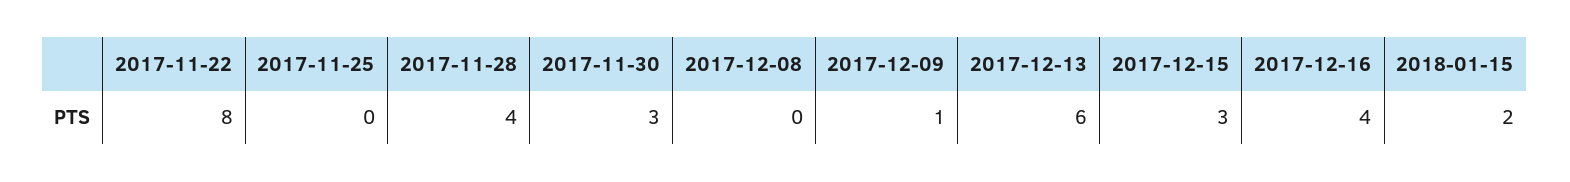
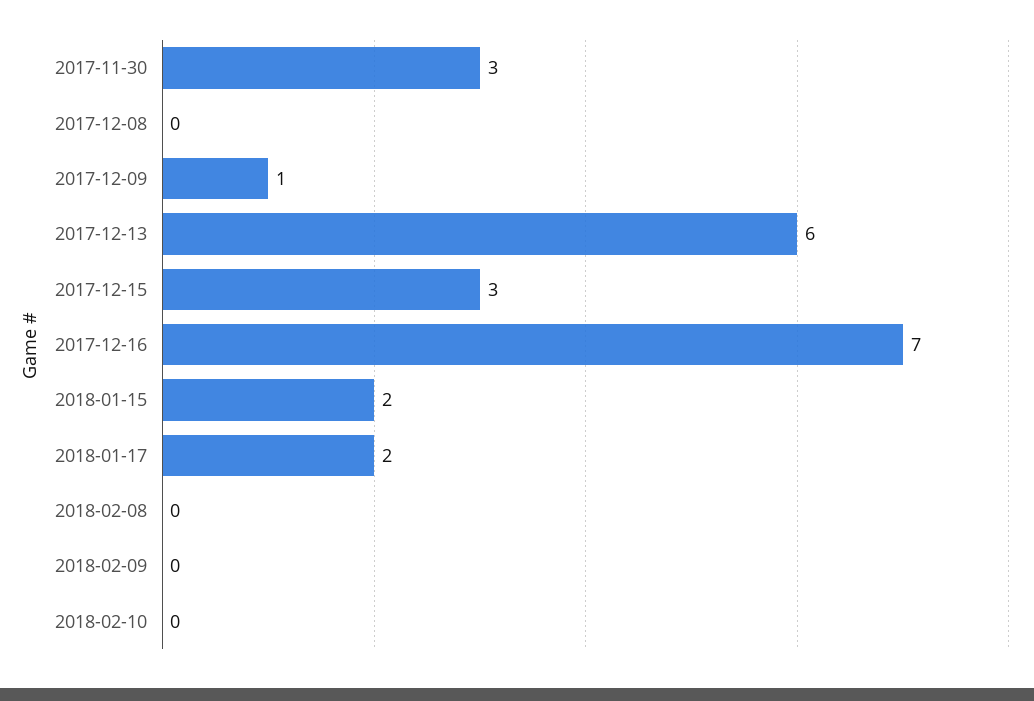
2017-11-22: 8 -> none
2017-11-25: 0 -> none
2017-11-28: 4 -> none
2017-12-16: 4 -> 7
2018-01-17: none -> 2
2018-02-08: none -> 0
2018-02-09: none -> 0
2018-02-10: none -> 0

